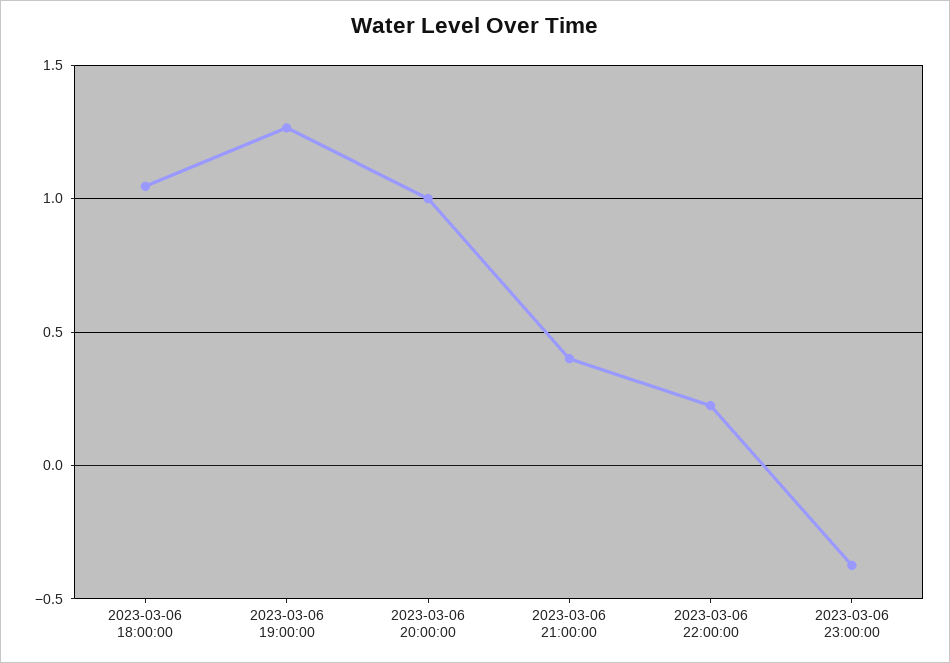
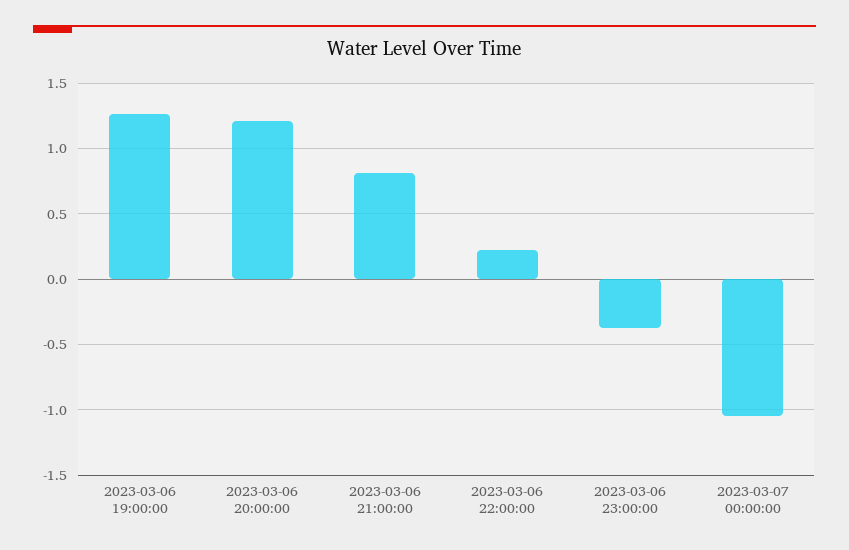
2023-03-06 18:00:00: 1.05 -> none
2023-03-06 20:00:00: 1 -> 1.2
2023-03-06 21:00:00: 0.4 -> 0.8
2023-03-07 00:00:00: none -> -1.05

